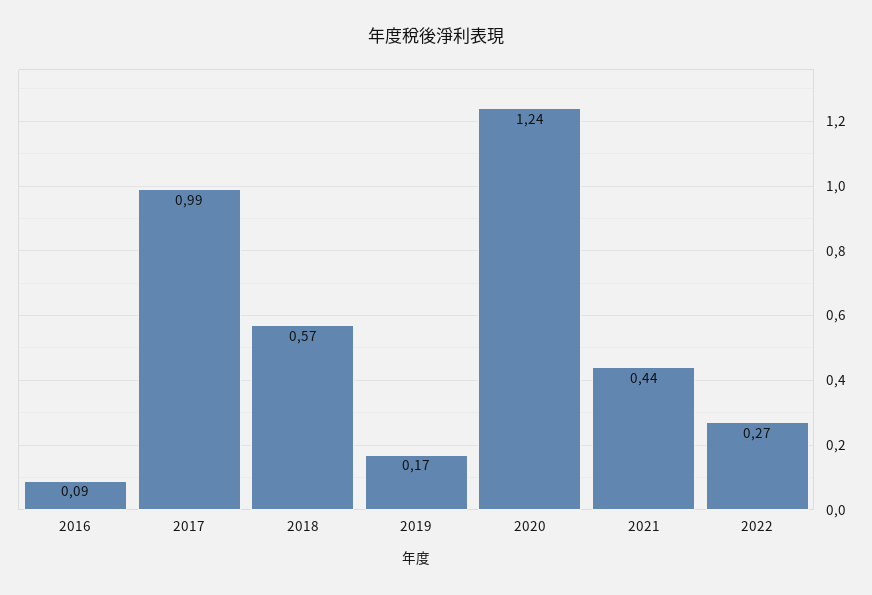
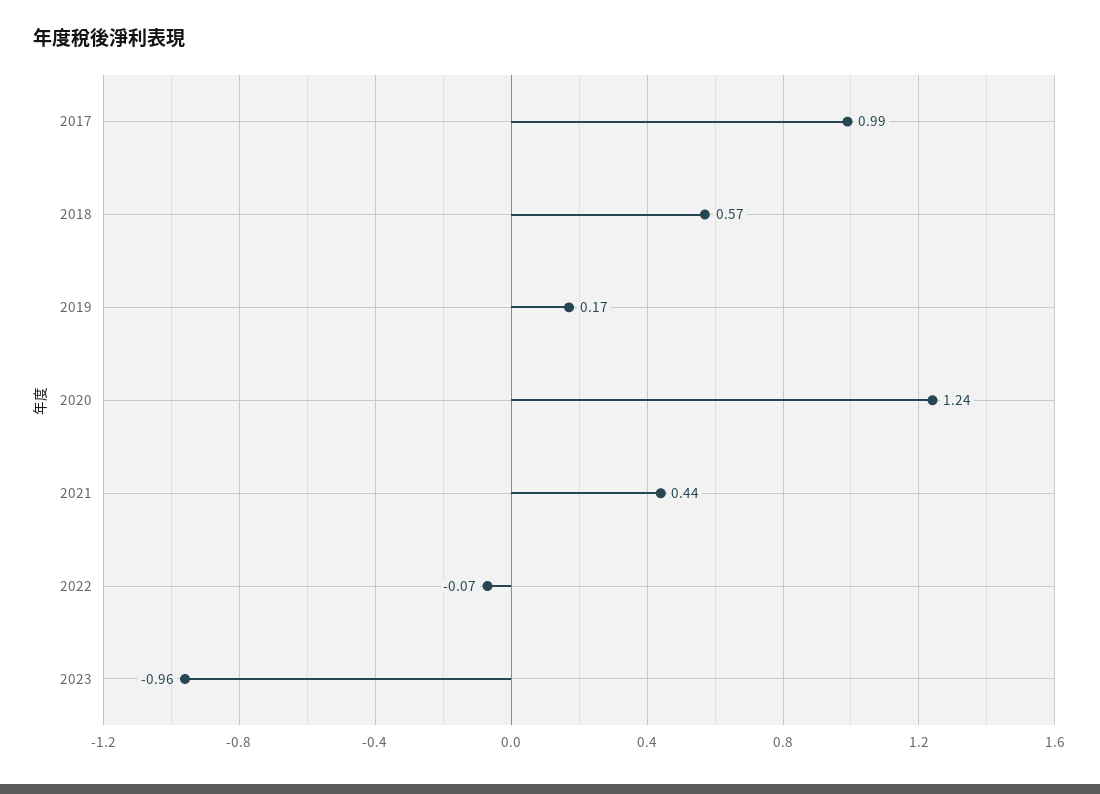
2016: 0.09 -> none
2022: 0.27 -> -0.07
2023: none -> -0.96

